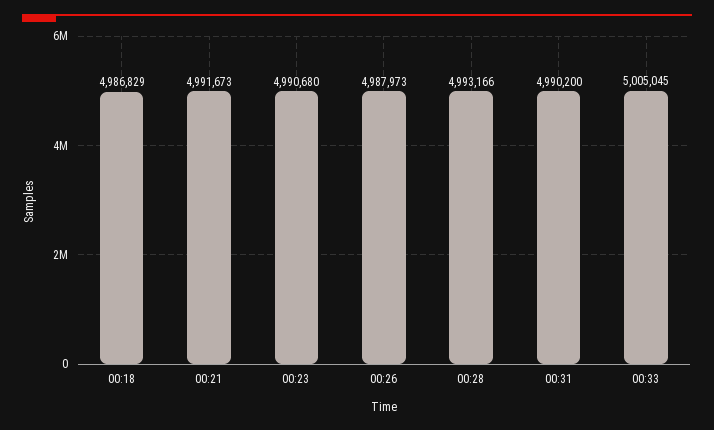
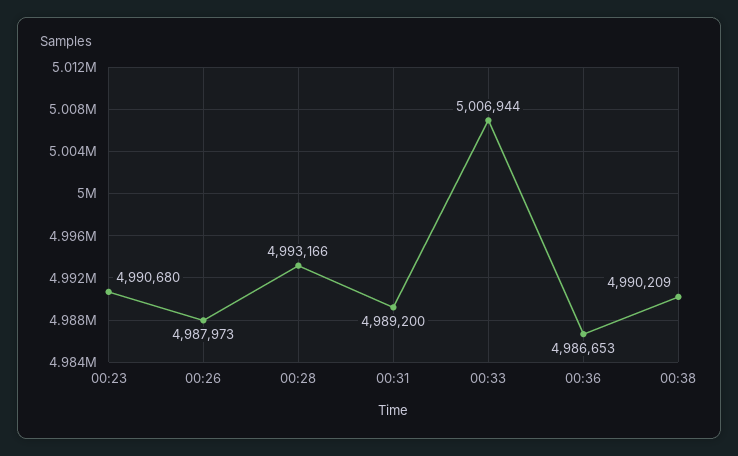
00:18: 4986829 -> none
00:21: 4991673 -> none
00:31: 4990200 -> 4989200
00:33: 5005045 -> 5006944
00:36: none -> 4986653
00:38: none -> 4990209

